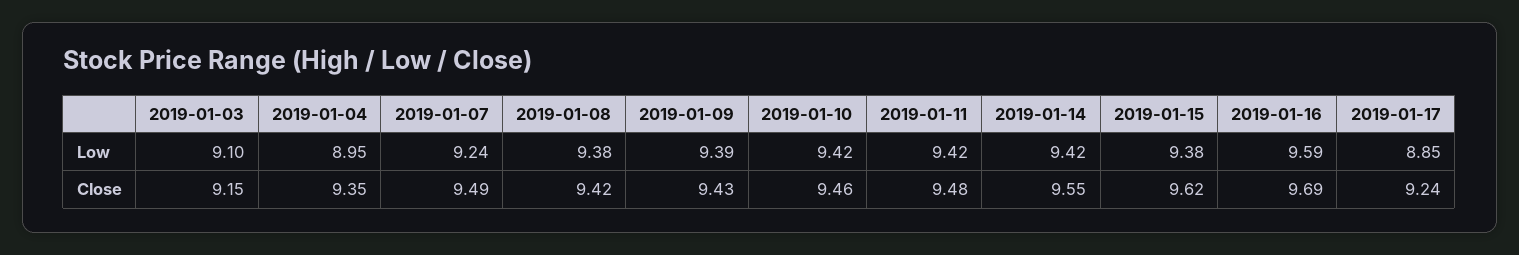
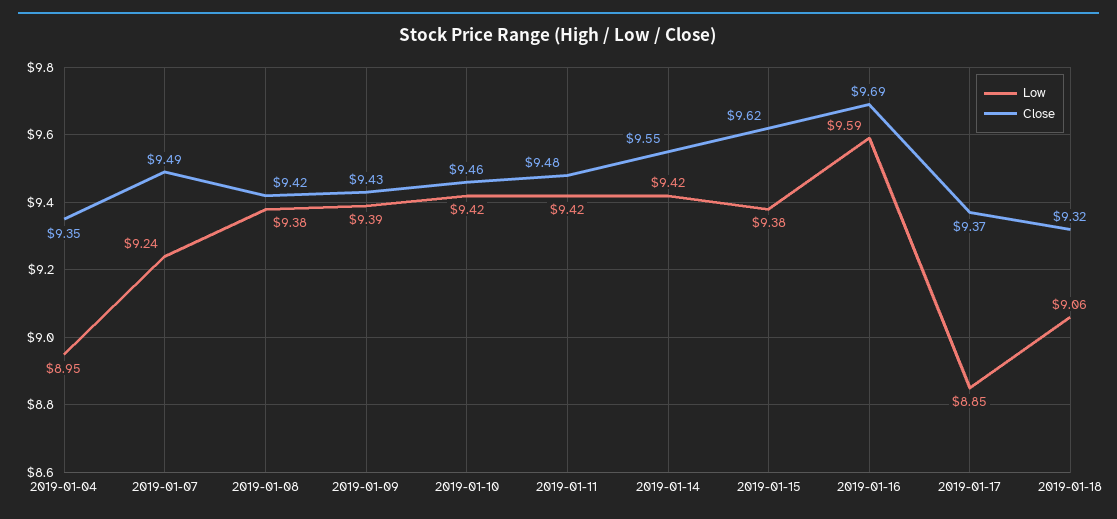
Low, 2019-01-03: 9.1 -> none
Close, 2019-01-03: 9.15 -> none
Close, 2019-01-17: 9.24 -> 9.37
Low, 2019-01-18: none -> 9.06
Close, 2019-01-18: none -> 9.32

